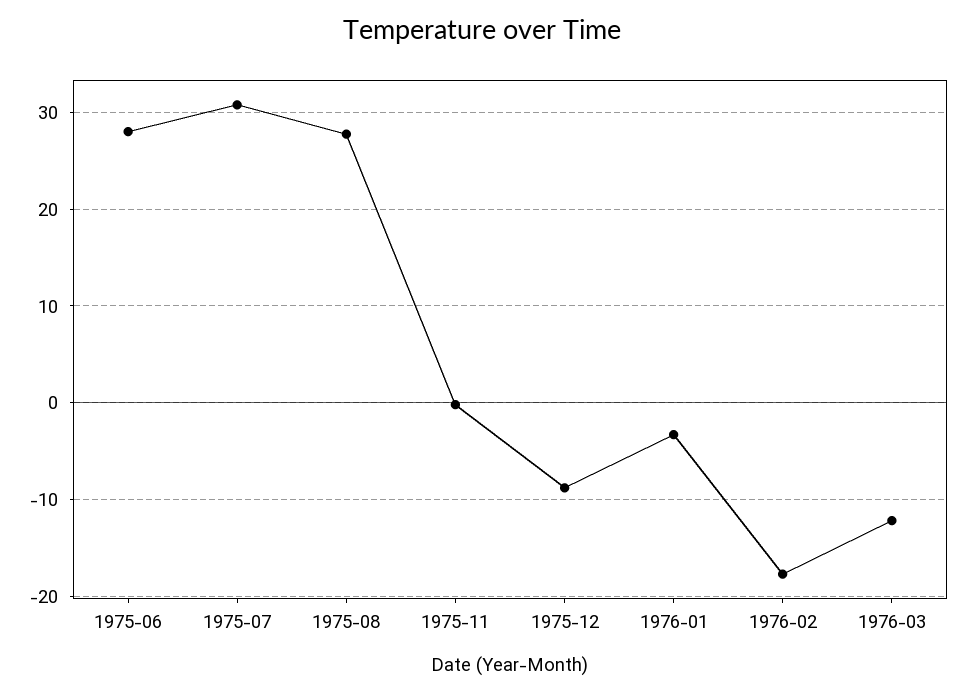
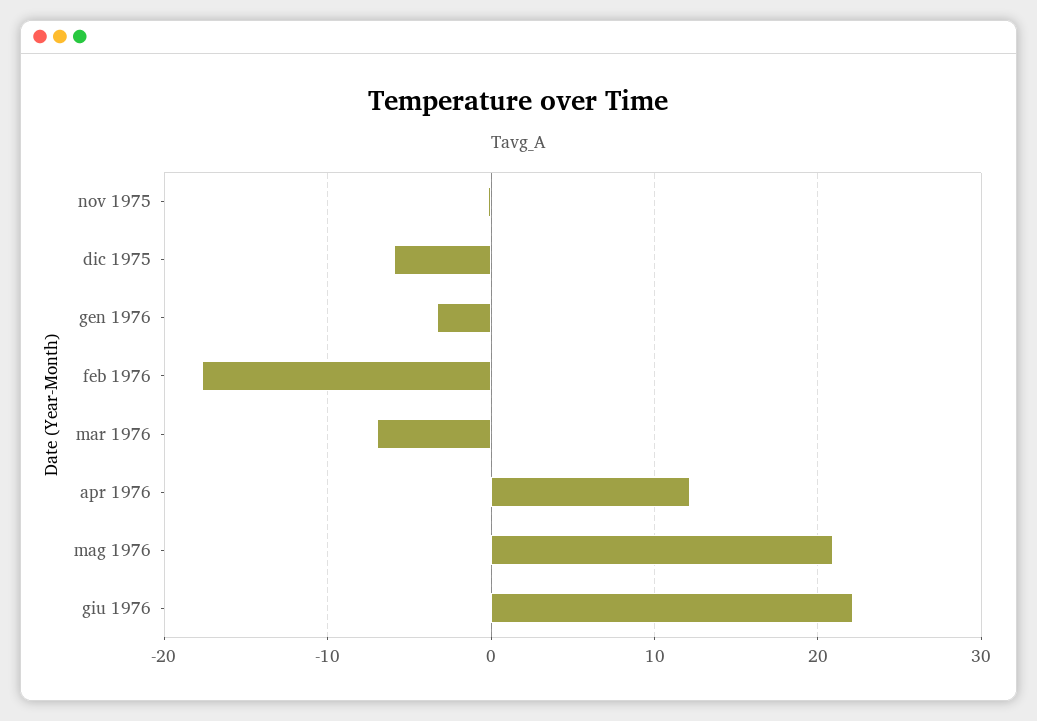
1975-06: 28 -> none
1975-07: 31 -> none
1975-08: 28 -> none
1975-12: -9 -> -6
1976-03: -12 -> -7
apr 1976: none -> 12
mag 1976: none -> 21
giu 1976: none -> 22

